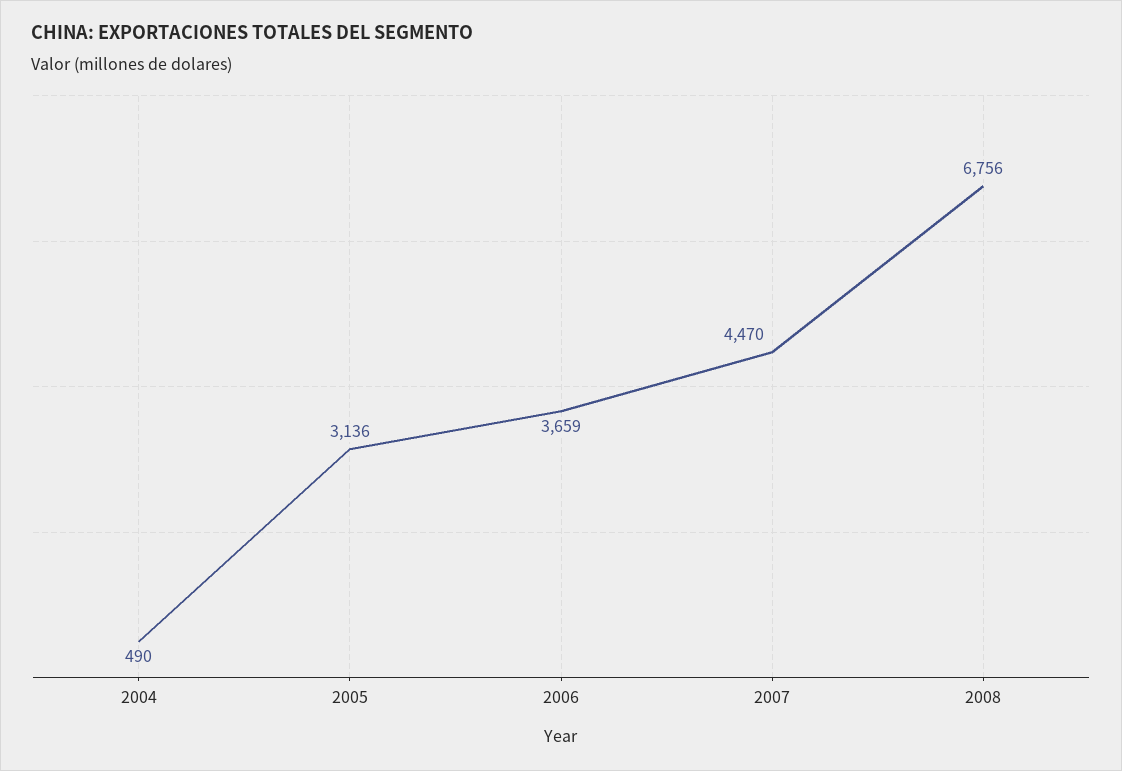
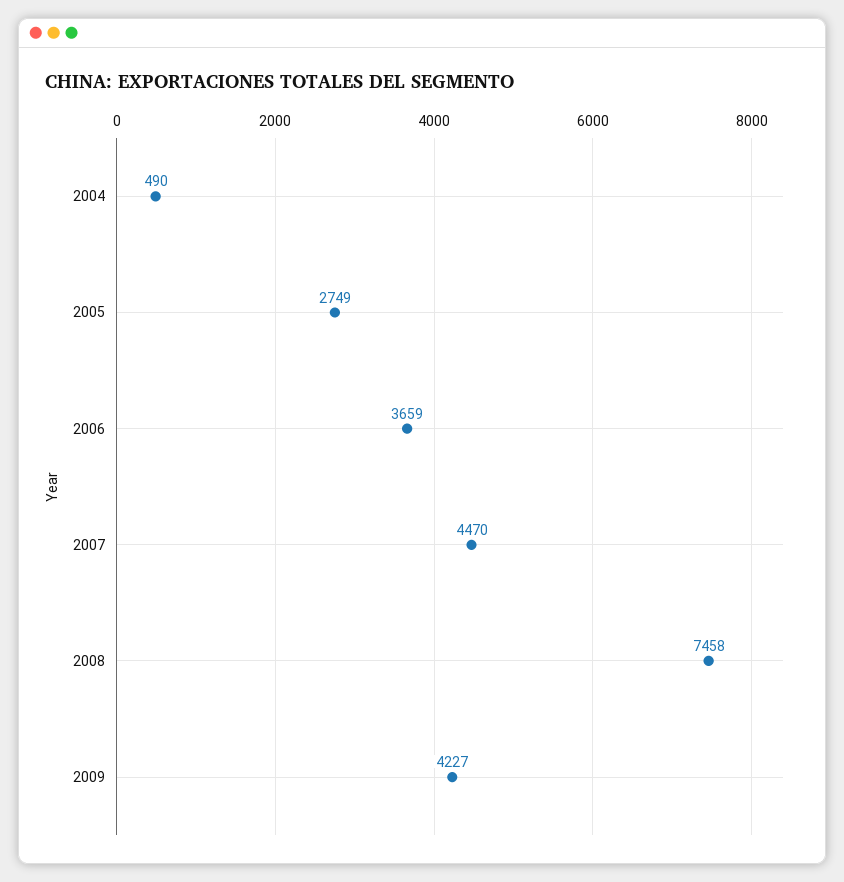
2005: 3136 -> 2749
2008: 6756 -> 7458
2009: none -> 4227

